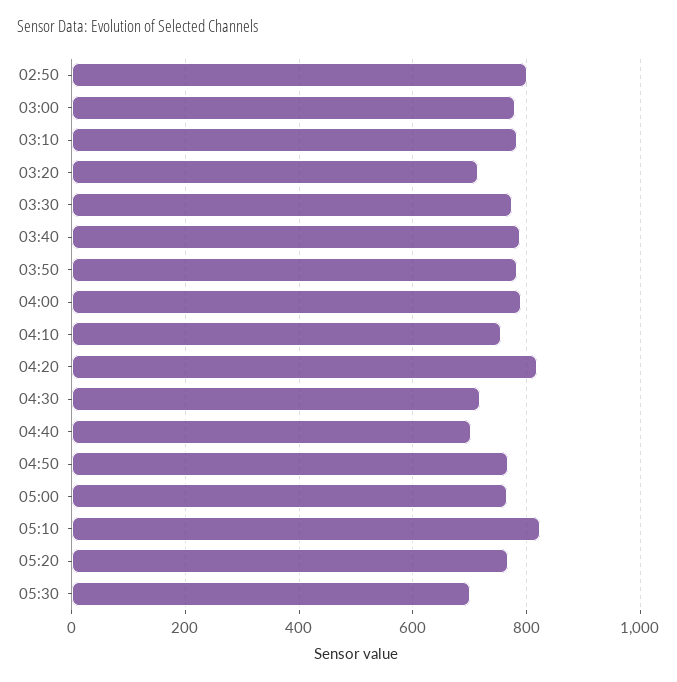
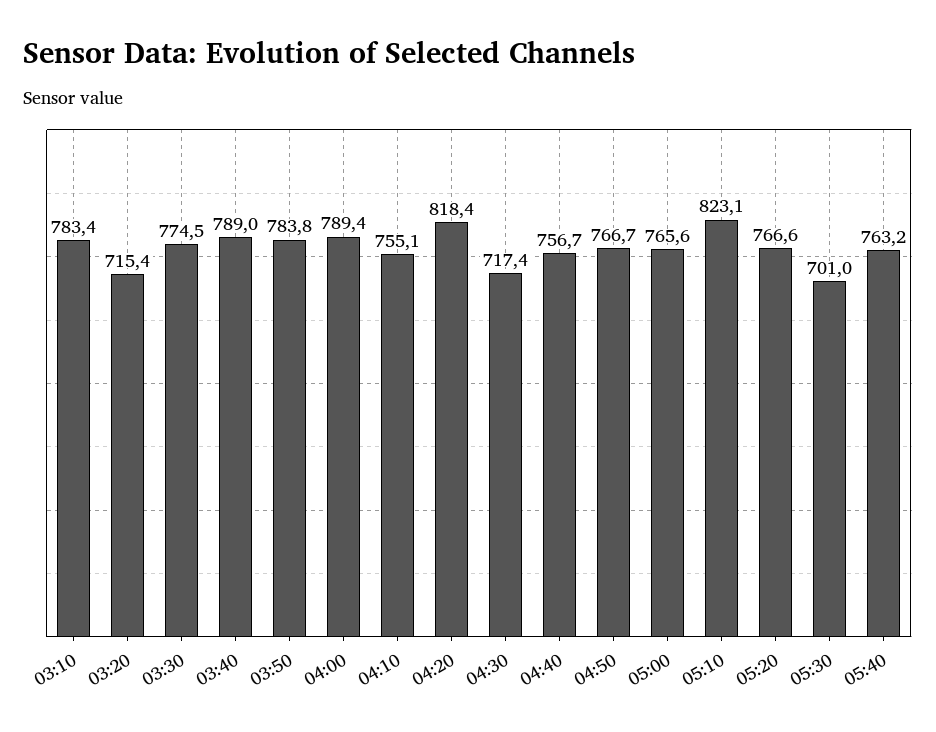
02:50: 800 -> none
03:00: 780 -> none
04:40: 700 -> 756.7
05:40: none -> 763.2

